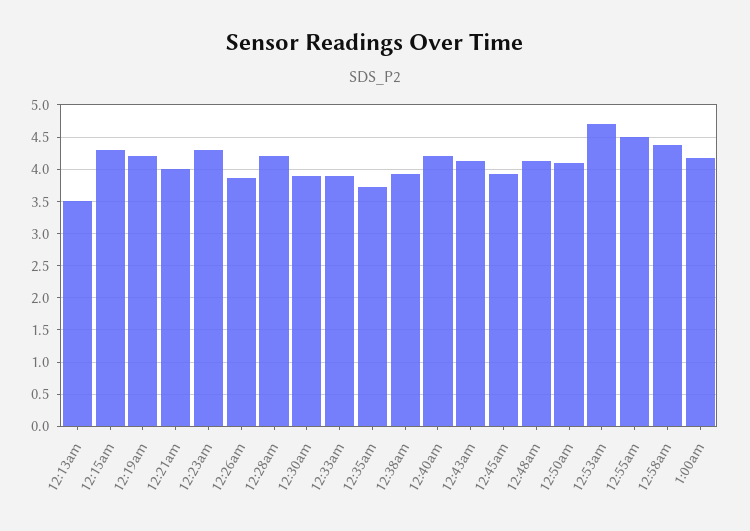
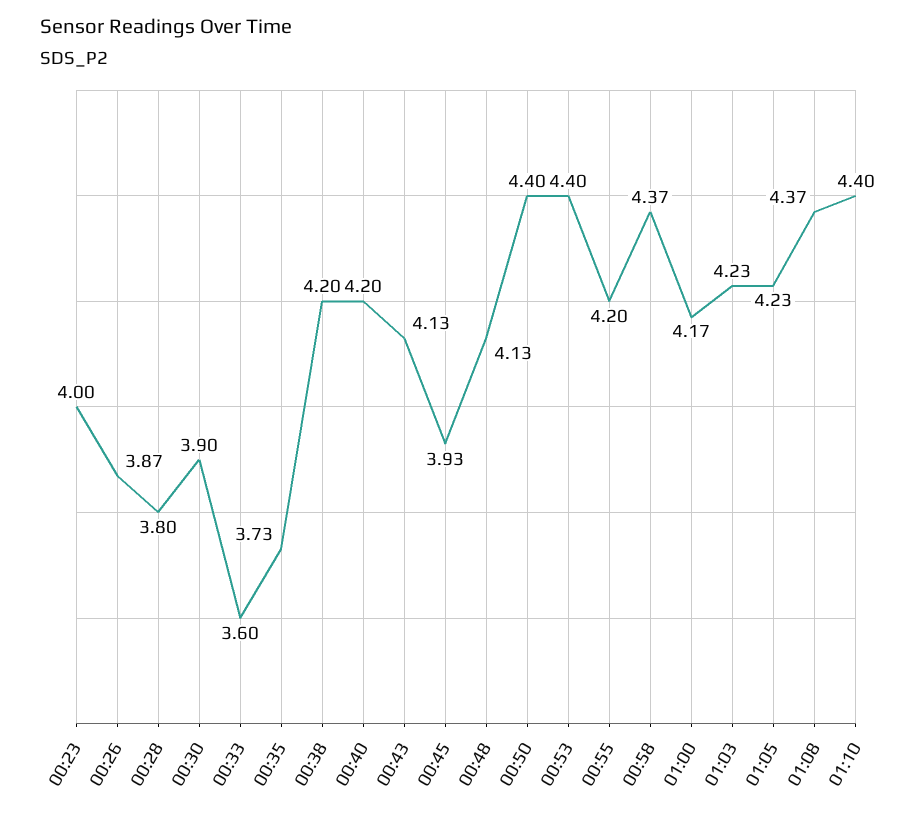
12:13am: 3.5 -> none
12:15am: 4.3 -> none
12:19am: 4.2 -> none
12:21am: 4 -> none
12:23am: 4.3 -> 4
12:28am: 4.2 -> 3.8
12:33am: 3.9 -> 3.6
12:38am: 3.9 -> 4.2
12:50am: 4.1 -> 4.4
12:53am: 4.7 -> 4.4
12:55am: 4.5 -> 4.2
01:03: none -> 4.23
01:05: none -> 4.23
01:08: none -> 4.37
01:10: none -> 4.4

